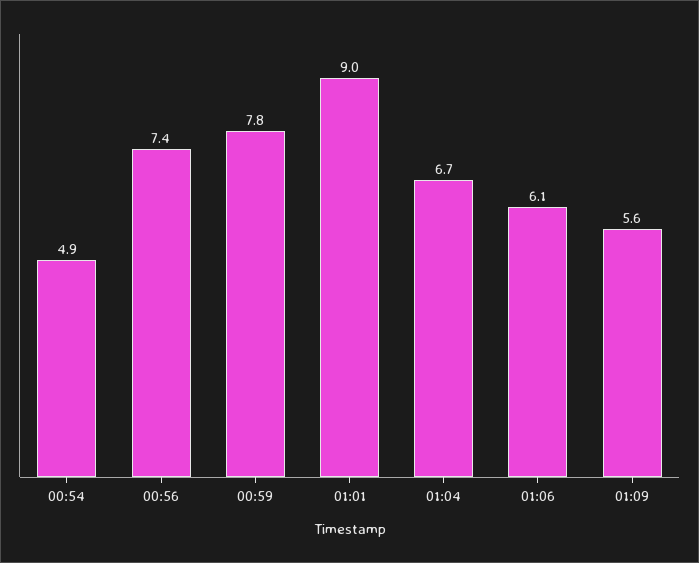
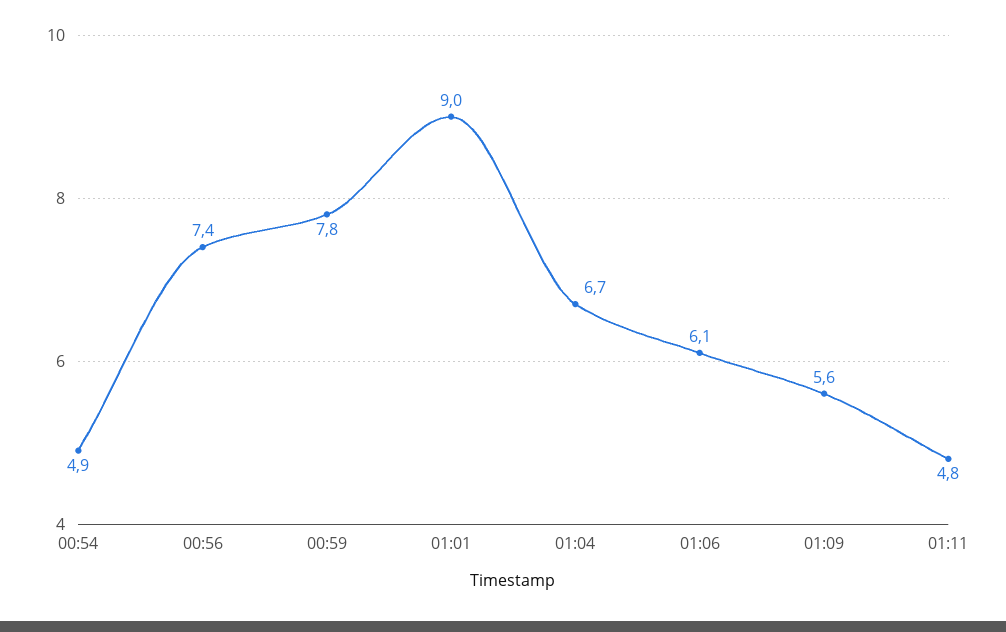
01:11: none -> 4.8

